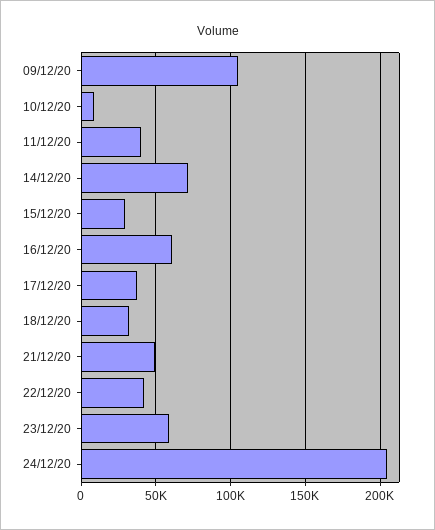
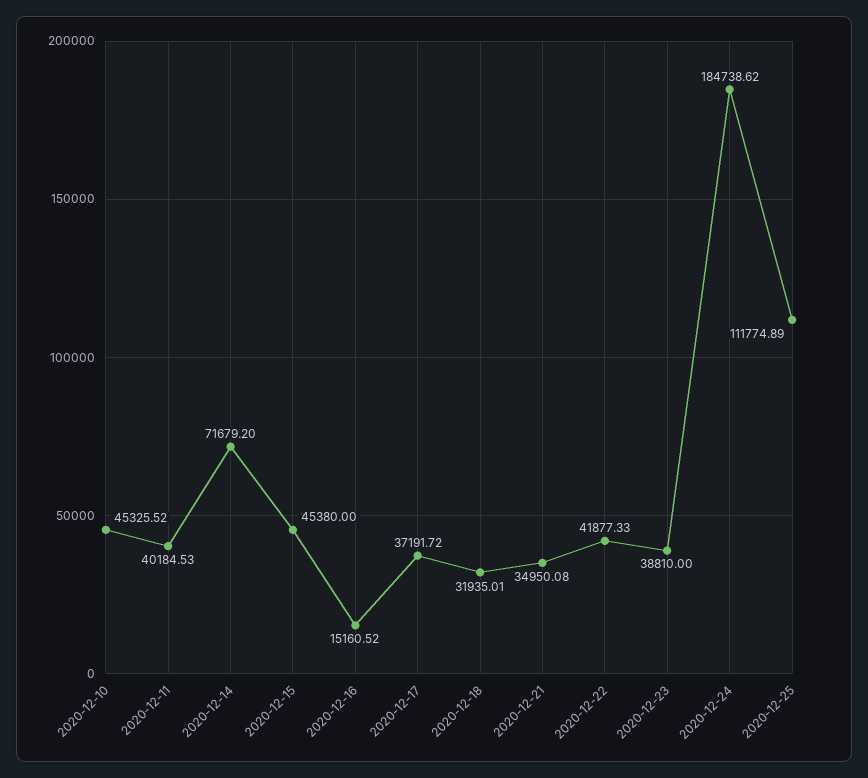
09/12/20: 105000 -> none
10/12/20: 10000 -> 45325.52
15/12/20: 30000 -> 45380
16/12/20: 60000 -> 15160.52
21/12/20: 50000 -> 34950.08
23/12/20: 60000 -> 38810
24/12/20: 205000 -> 184738.62
2020-12-25: none -> 111774.89

